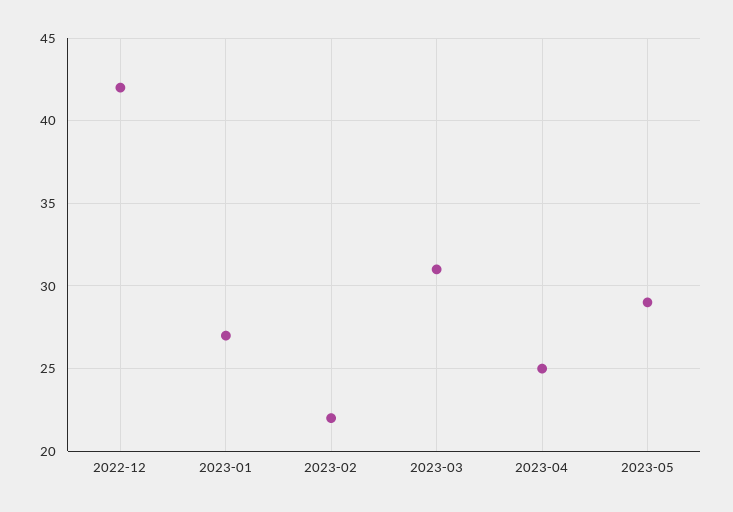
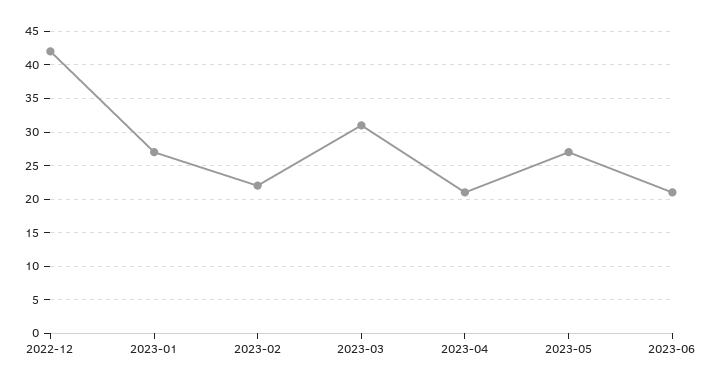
2023-04: 25 -> 21
2023-05: 29 -> 27
2023-06: none -> 21

